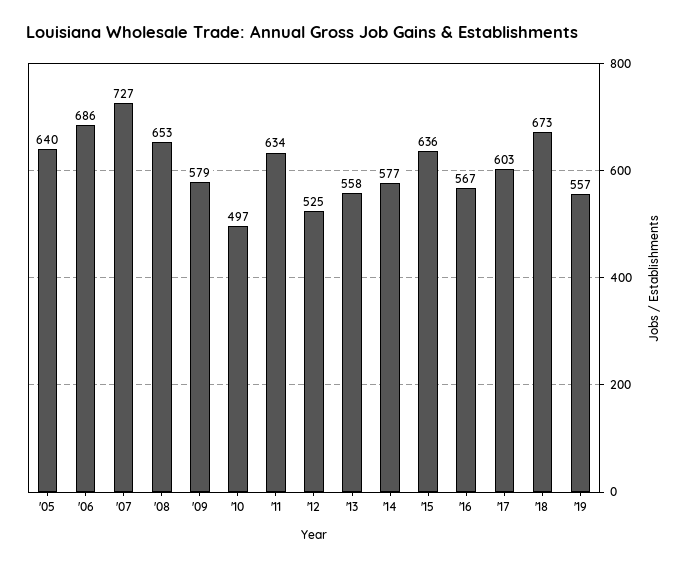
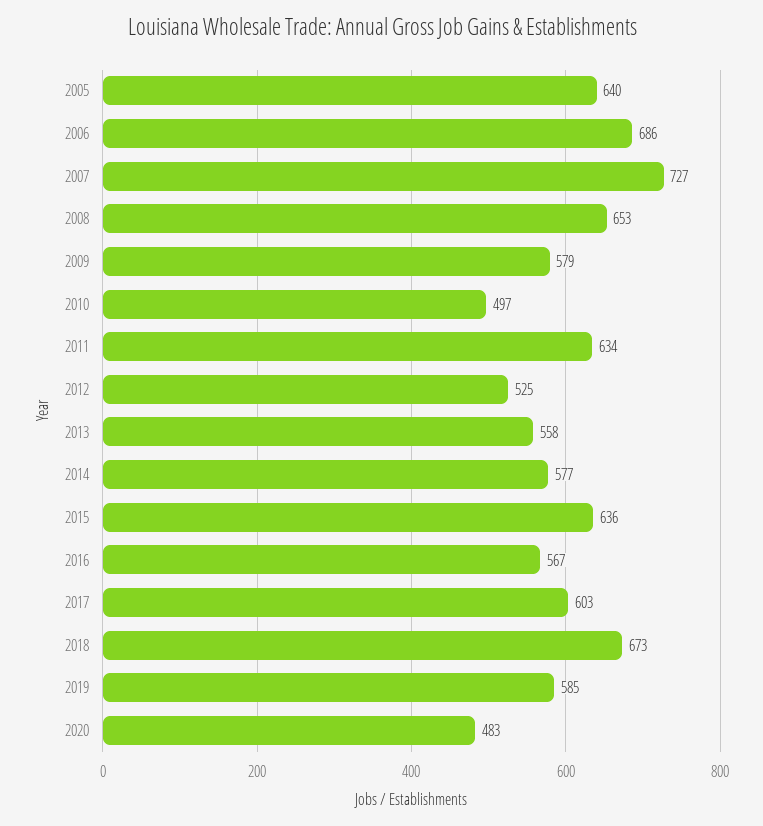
'19: 557 -> 585
2020: none -> 483

